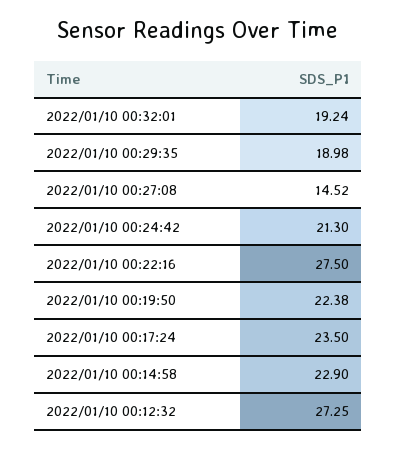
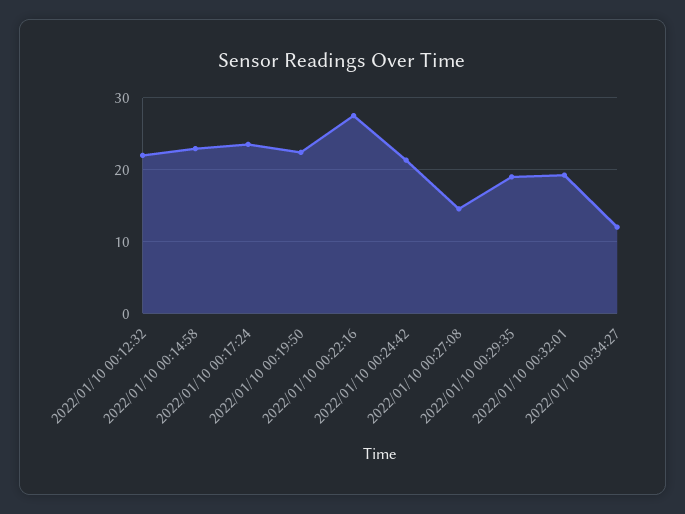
2022/01/10 00:12:32: 27.25 -> 22
2022/01/10 00:34:27: none -> 12

